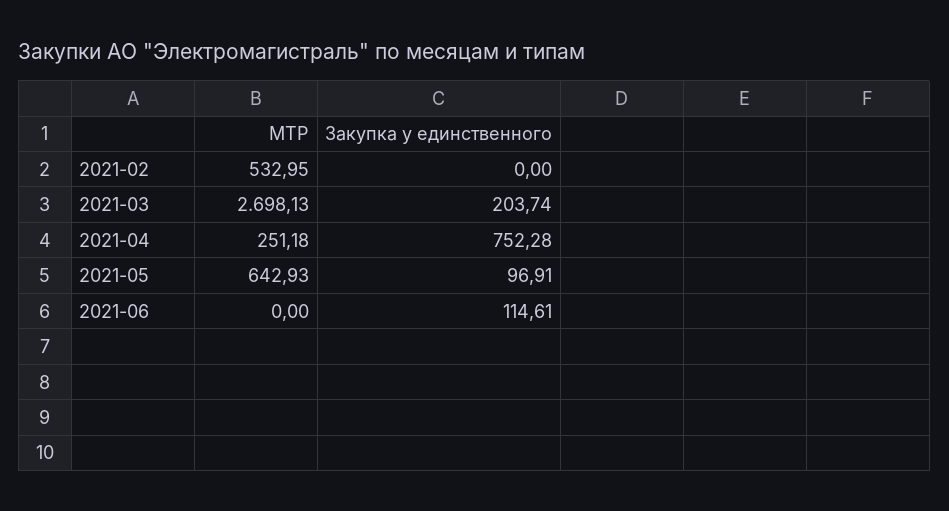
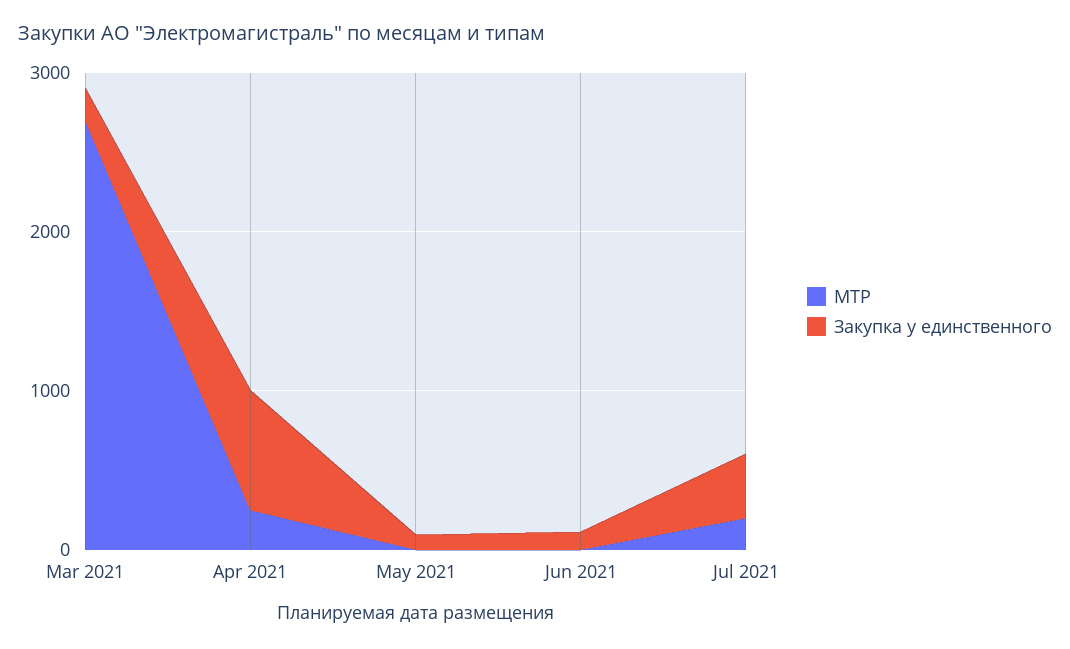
МТР, 2021-02: 532.95 -> none
Закупка у единственного, 2021-02: 0 -> none
МТР, 2021-05: 642.93 -> 0
МТР, Jul 2021: none -> 200
Закупка у единственного, Jul 2021: none -> 400

